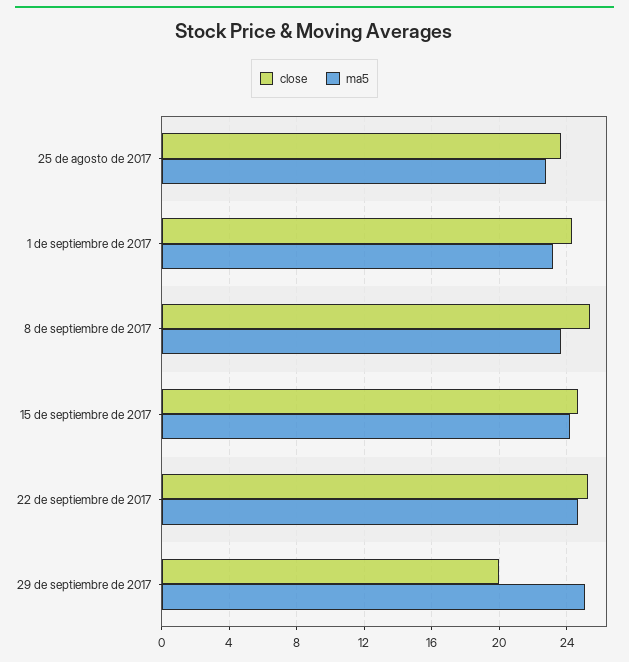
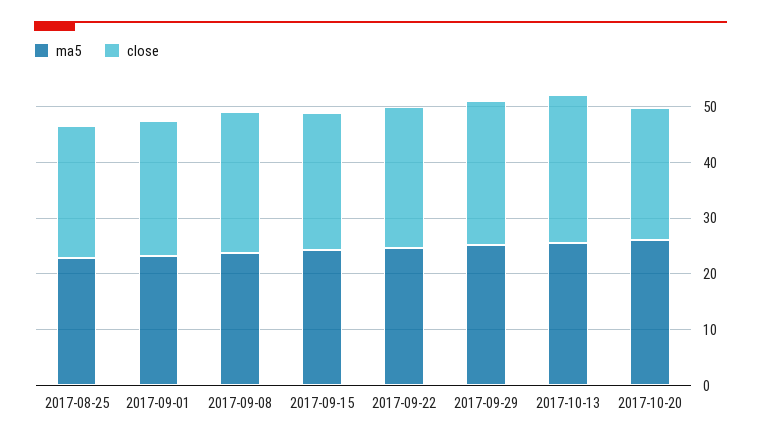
close, 29 de septiembre de 2017: 20 -> 26
ma5, 2017-10-13: none -> 26
close, 2017-10-13: none -> 26
ma5, 2017-10-20: none -> 26
close, 2017-10-20: none -> 24

